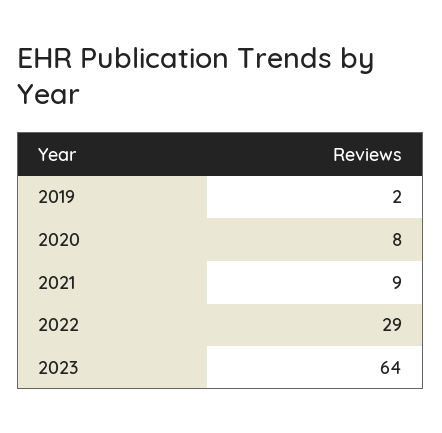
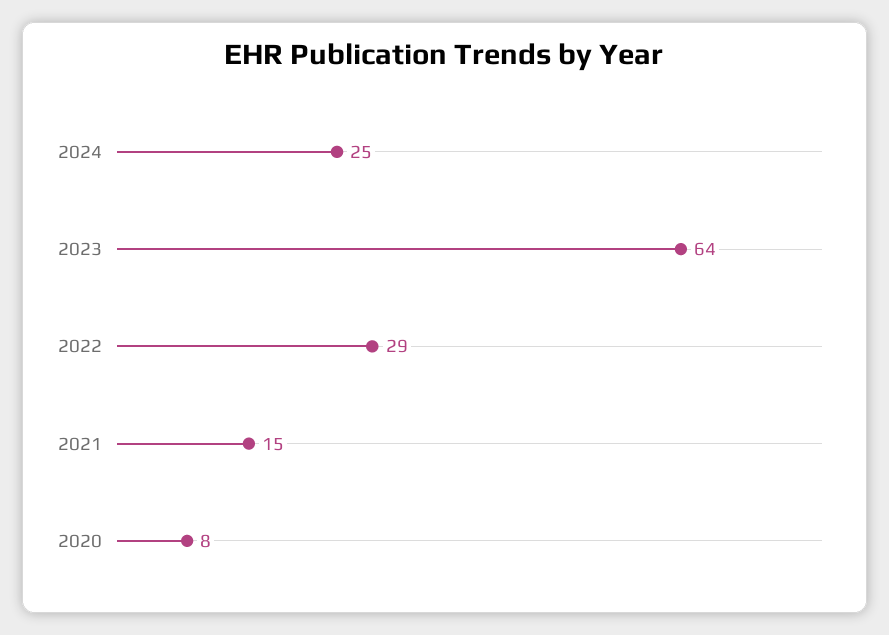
2019: 2 -> none
2021: 9 -> 15
2024: none -> 25

